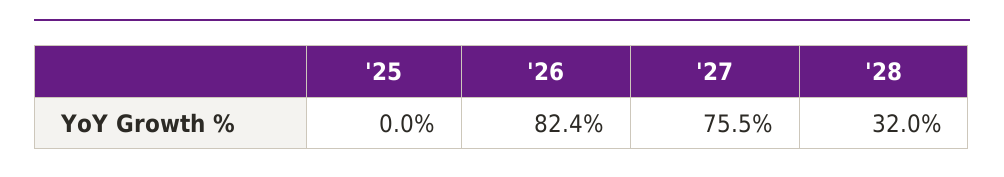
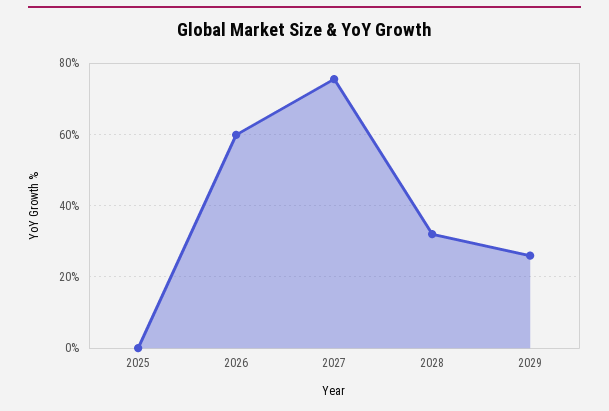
'26: 82.4 -> 60
2029: none -> 26

